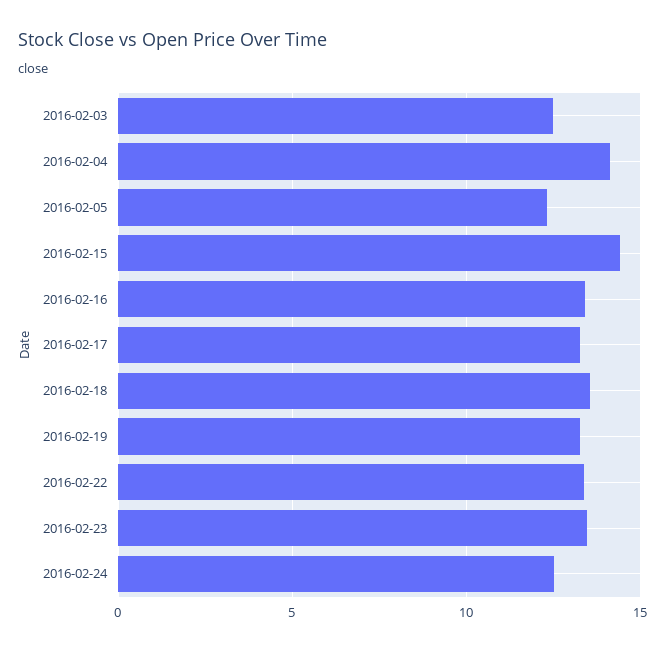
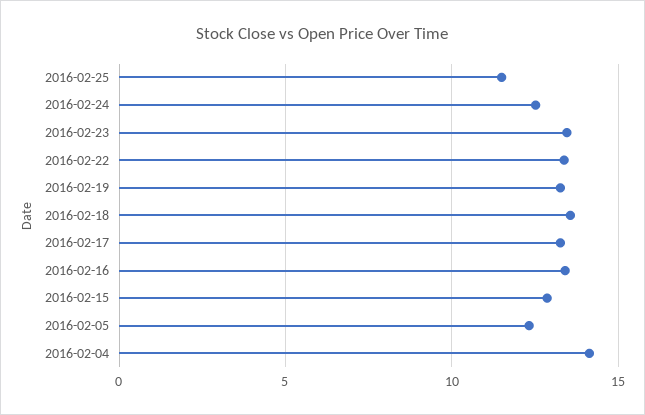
2016-02-03: 12.5 -> none
2016-02-15: 14.5 -> 13
2016-02-25: none -> 11.5

